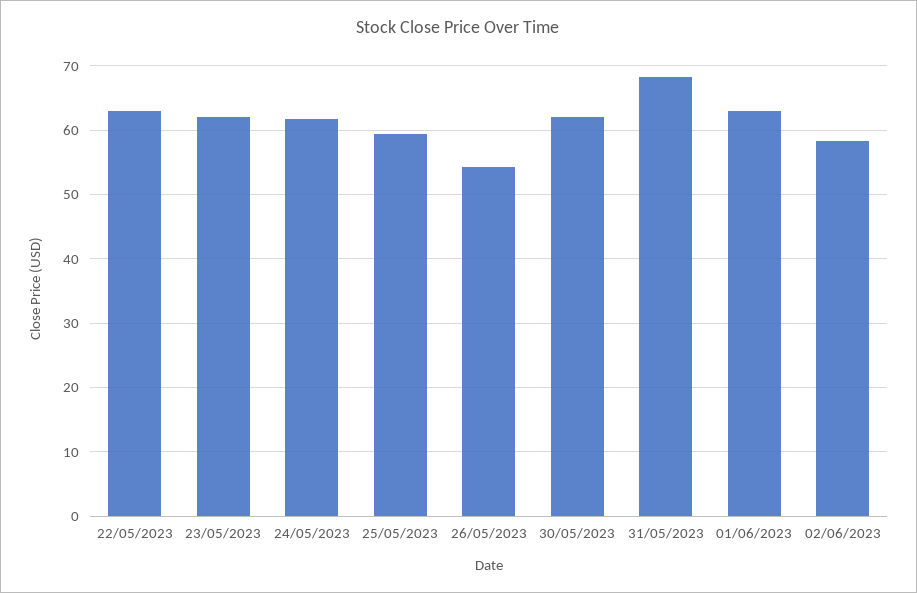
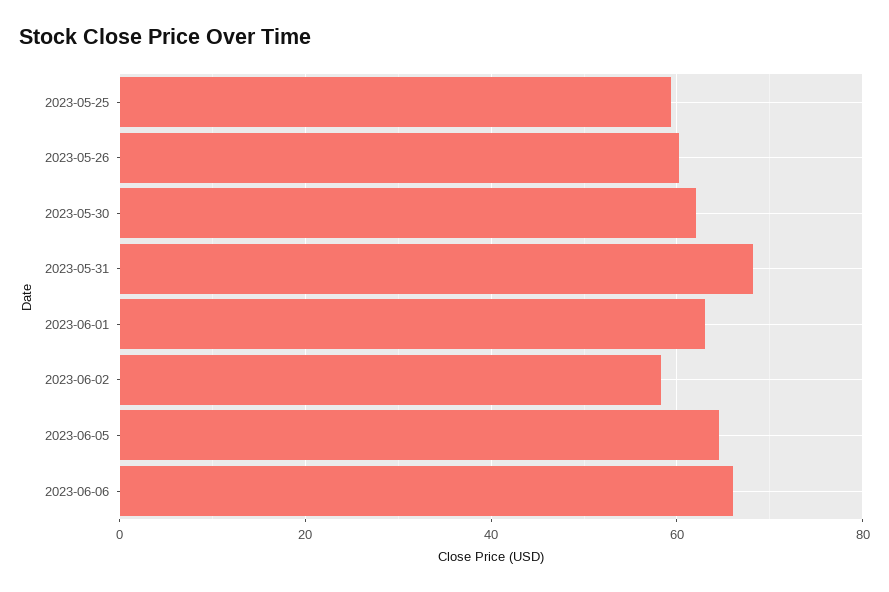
22/05/2023: 63 -> none
23/05/2023: 62 -> none
24/05/2023: 62 -> none
26/05/2023: 54 -> 60
2023-06-05: none -> 64
2023-06-06: none -> 66

